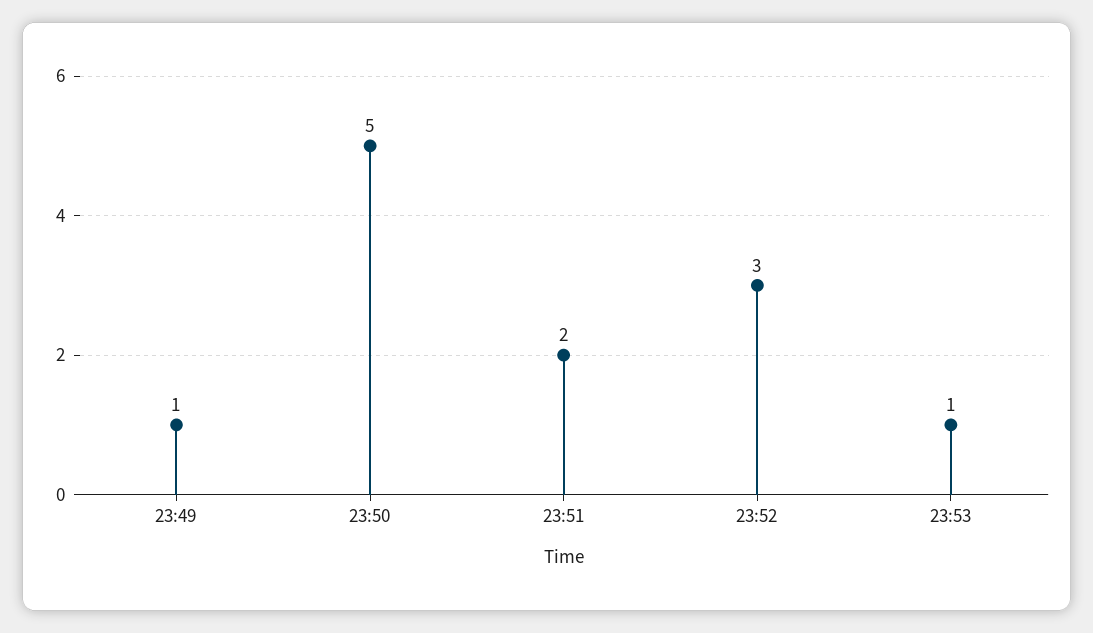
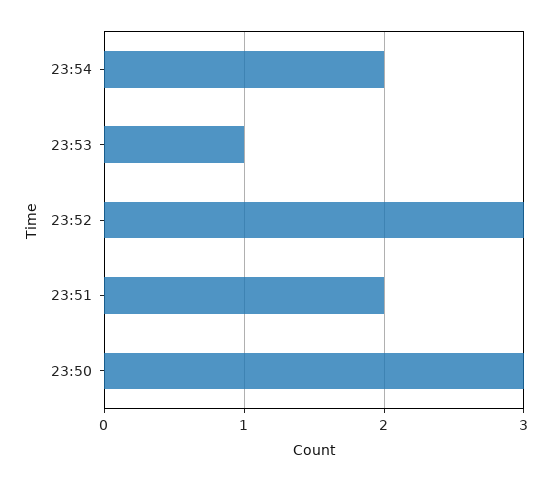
23:49: 1 -> none
23:50: 5 -> 3
23:54: none -> 2

